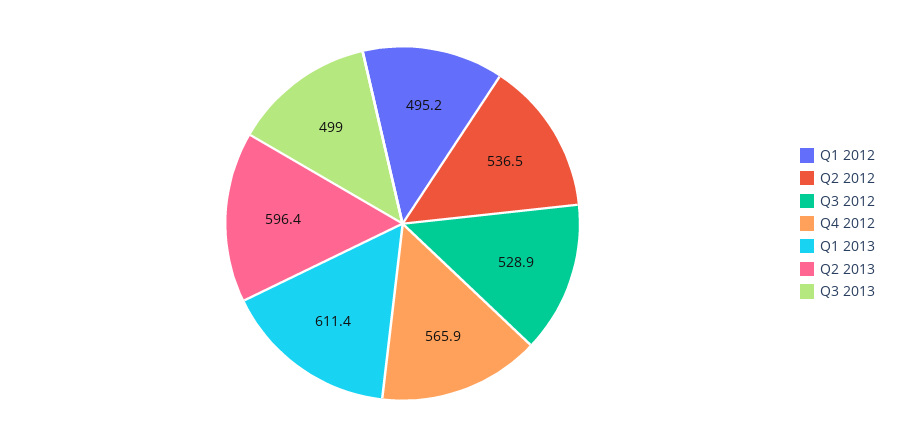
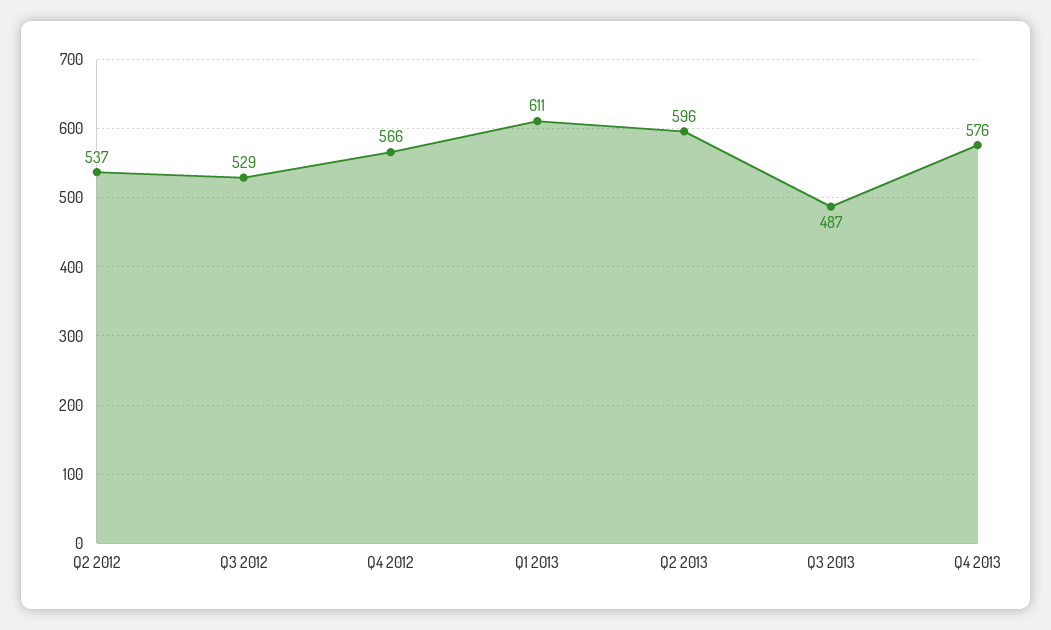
Q1 2012: 495.2 -> none
Q3 2013: 499 -> 487
Q4 2013: none -> 576

